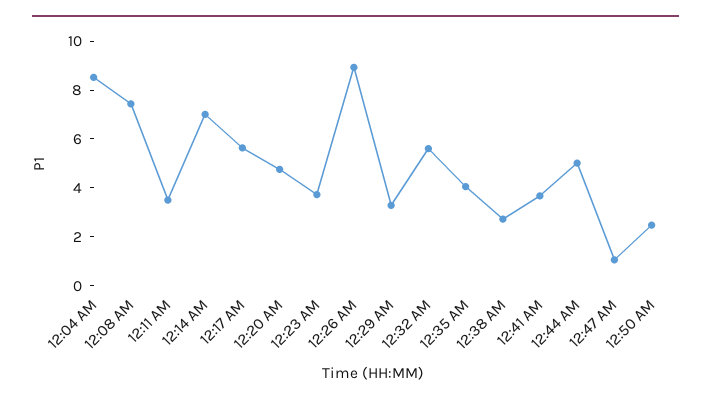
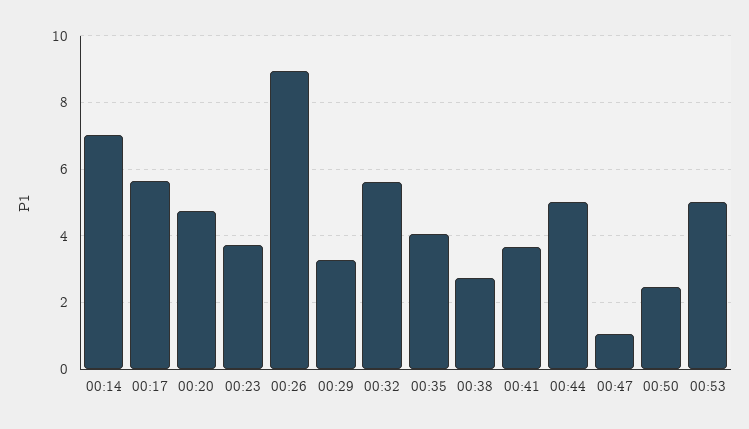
12:04 AM: 8.5 -> none
12:08 AM: 7.5 -> none
12:11 AM: 3.5 -> none
00:53: none -> 5

